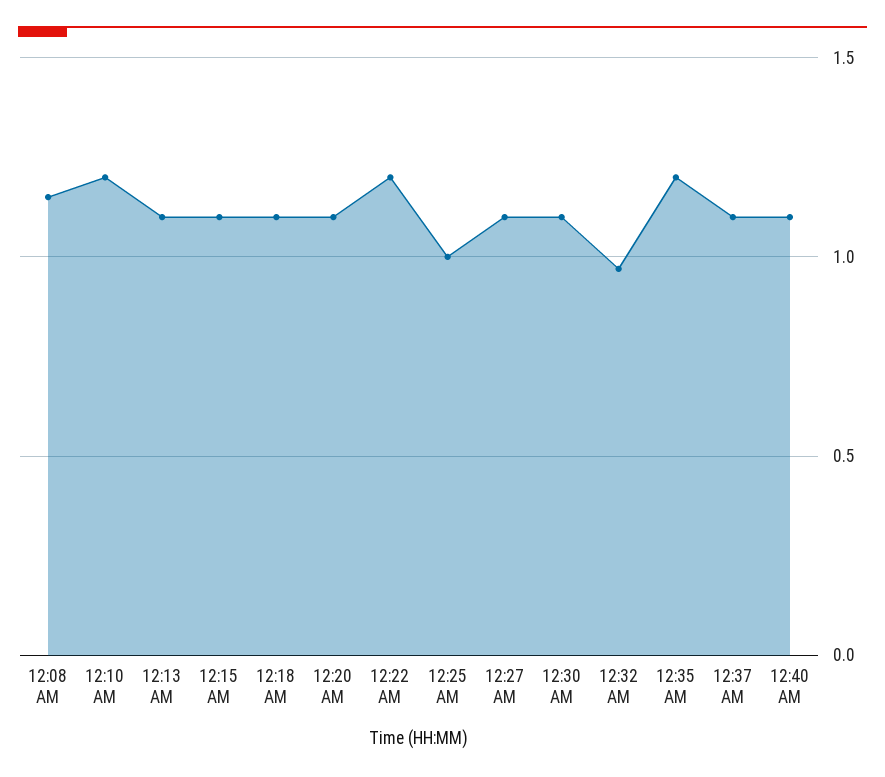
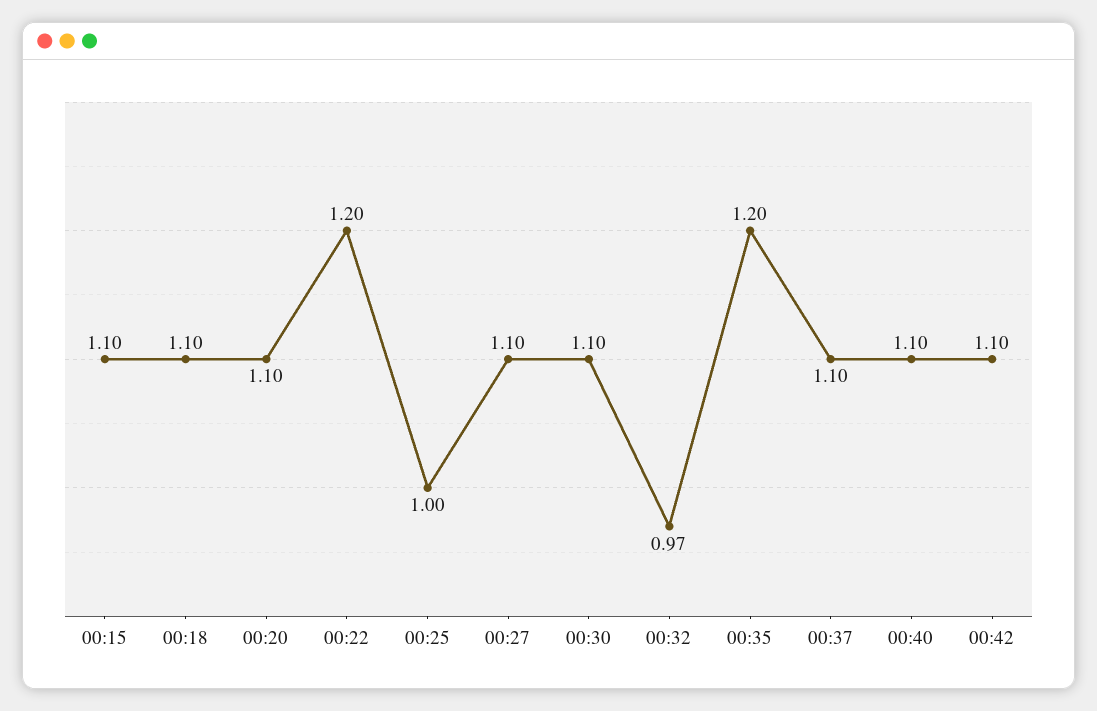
12:08 AM: 1.15 -> none
12:10 AM: 1.2 -> none
12:13 AM: 1.1 -> none
00:42: none -> 1.1

